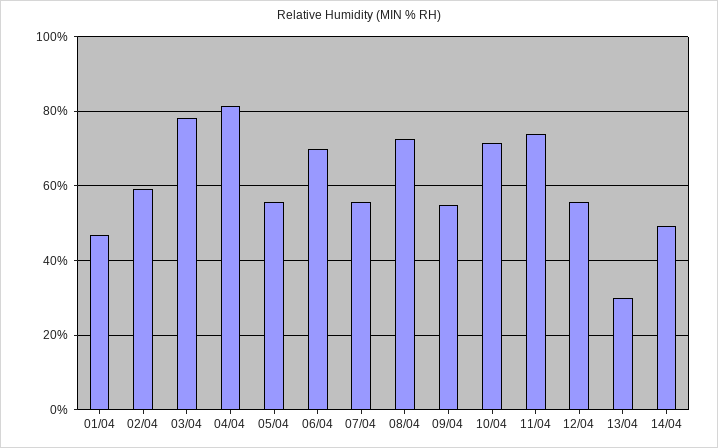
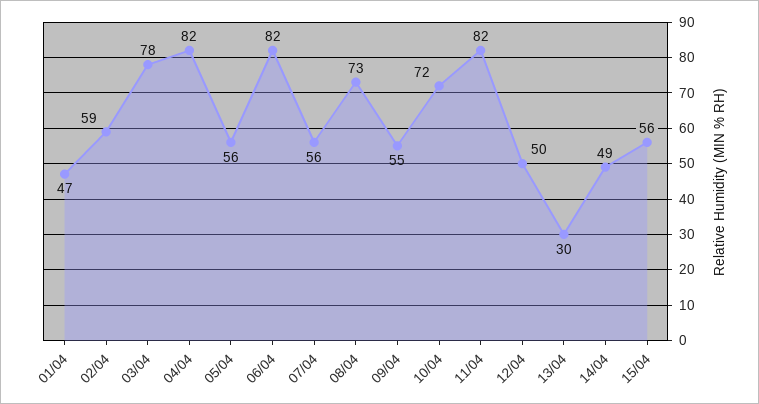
06/04: 70 -> 82
11/04: 74 -> 82
12/04: 56 -> 50
15/04: none -> 56

